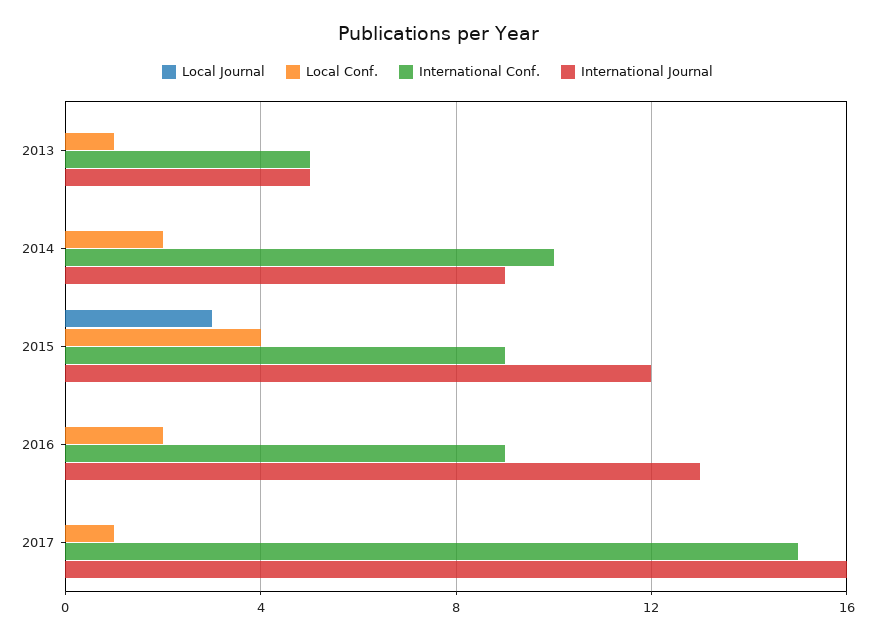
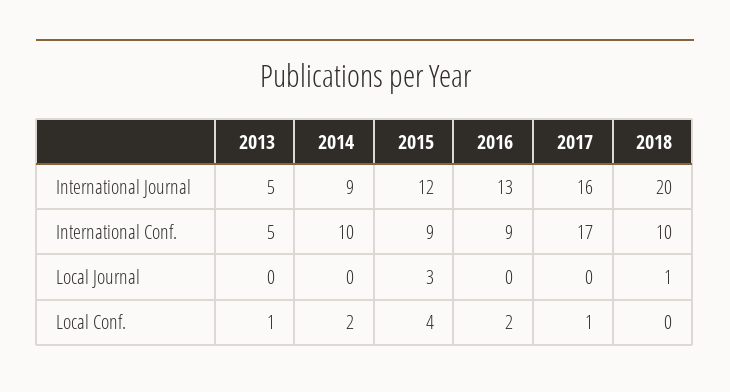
International Conf., 2017: 15 -> 17
International Journal, 2018: none -> 20
International Conf., 2018: none -> 10
Local Journal, 2018: none -> 1
Local Conf., 2018: none -> 0

